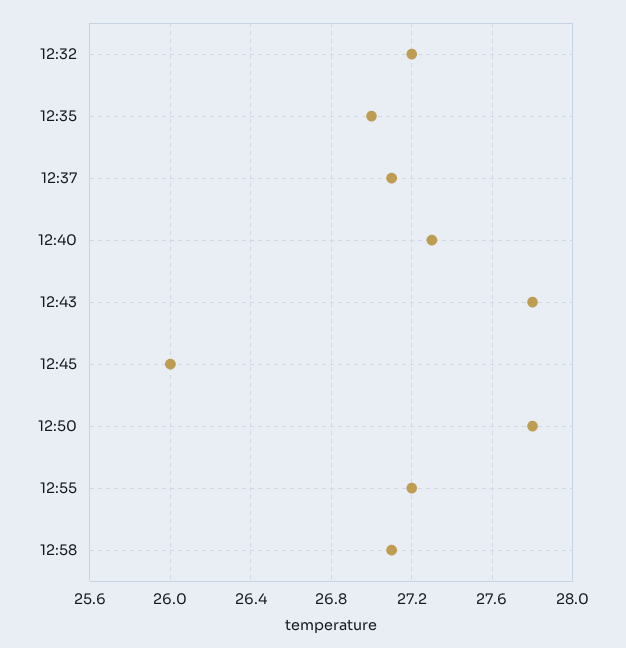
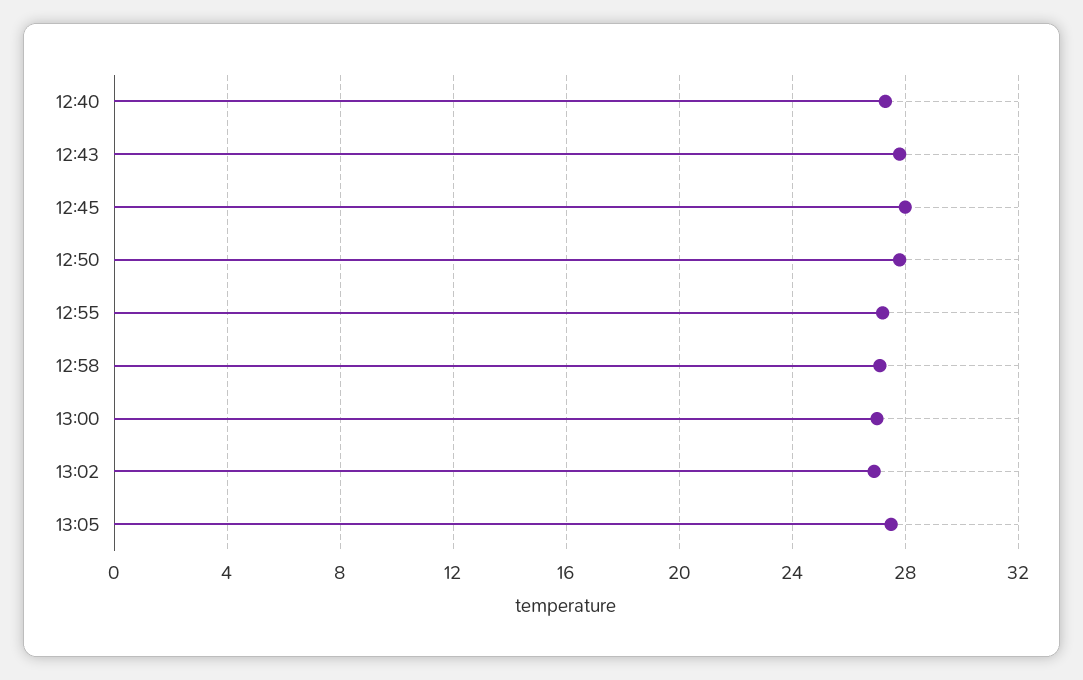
12:32: 27.2 -> none
12:35: 27 -> none
12:37: 27.1 -> none
12:45: 26 -> 28
13:00: none -> 27
13:02: none -> 27
13:05: none -> 27.5

